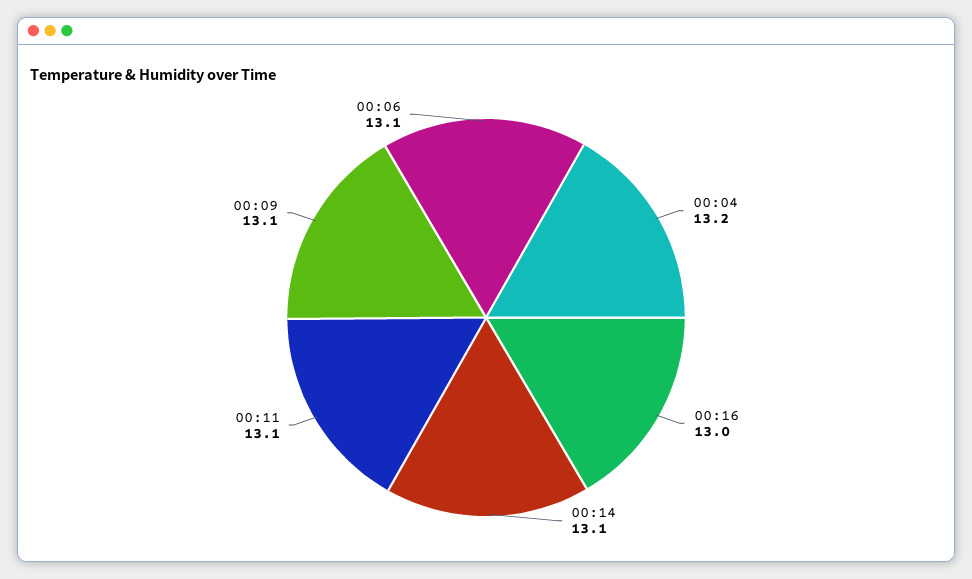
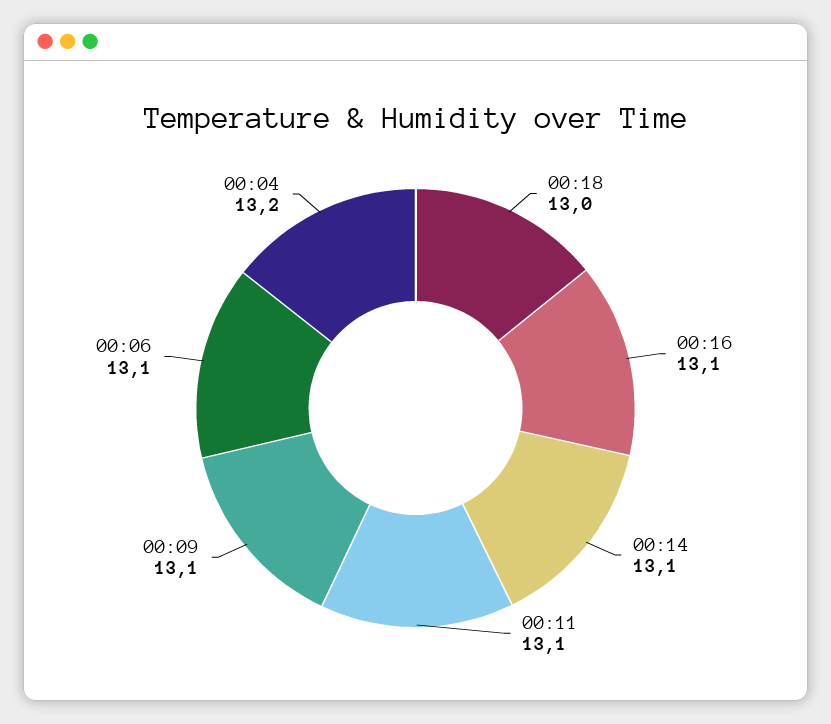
00:16: 13 -> 13.1
00:18: none -> 13

